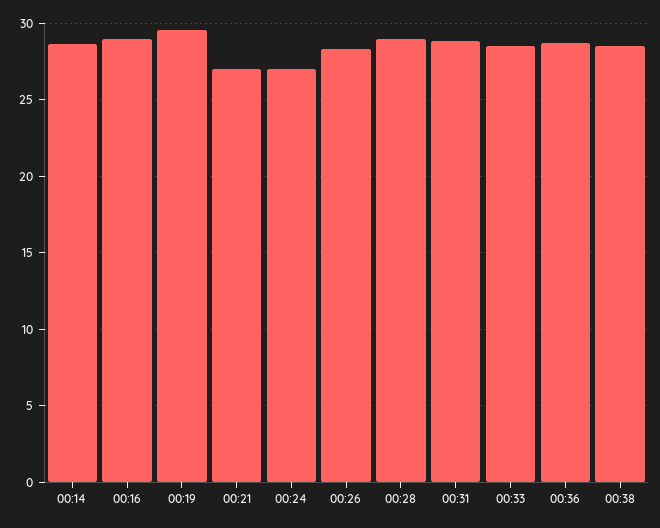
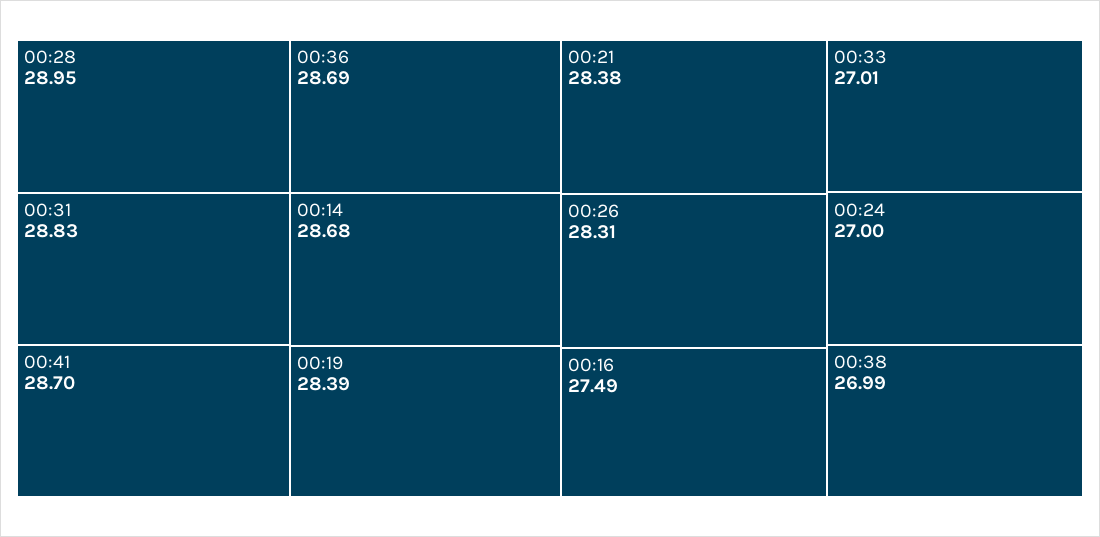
00:16: 29 -> 27.49
00:19: 29.5 -> 28.39
00:21: 27 -> 28.38
00:33: 28.5 -> 27.01
00:38: 28.5 -> 26.99
00:41: none -> 28.7

